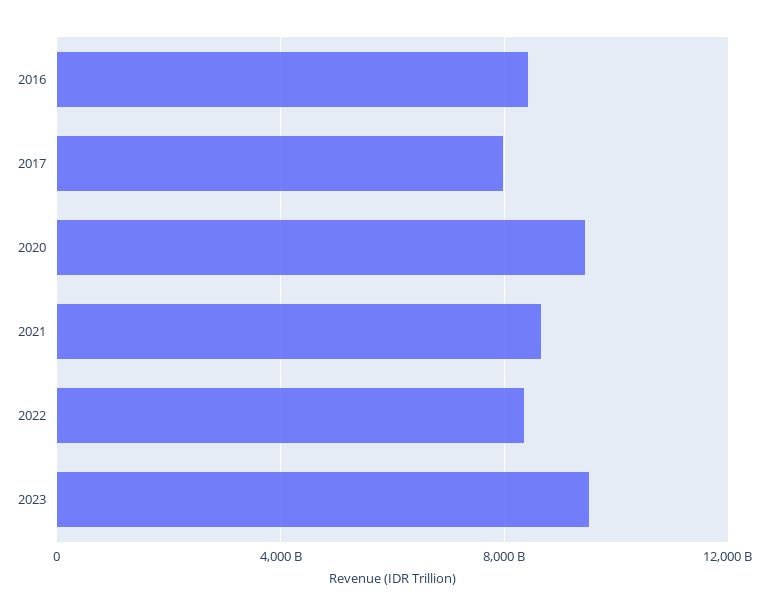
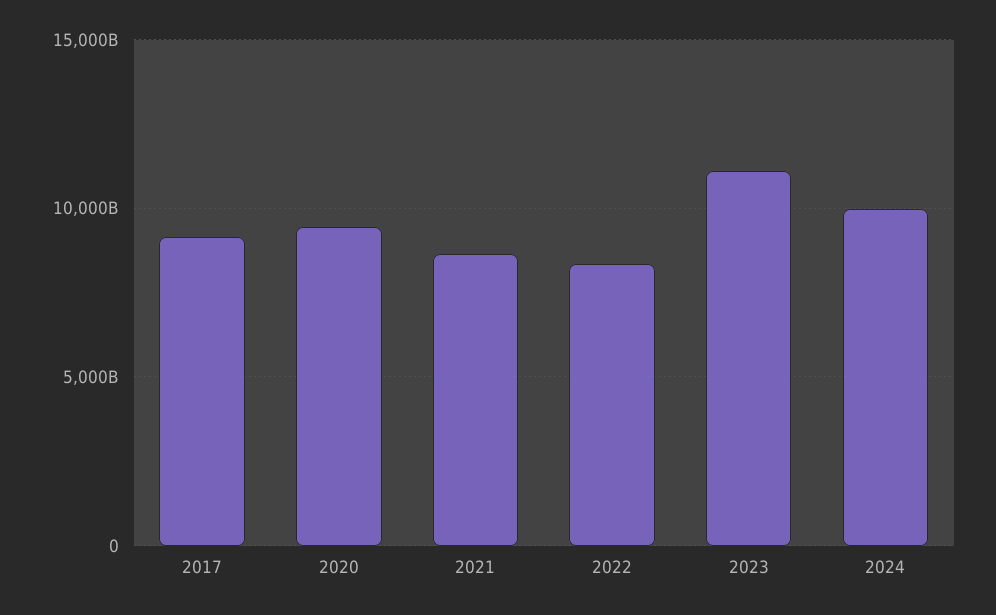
2016: 8500000000000 -> none
2017: 8000000000000 -> 9000000000000
2023: 9500000000000 -> 11000000000000
2024: none -> 10000000000000

